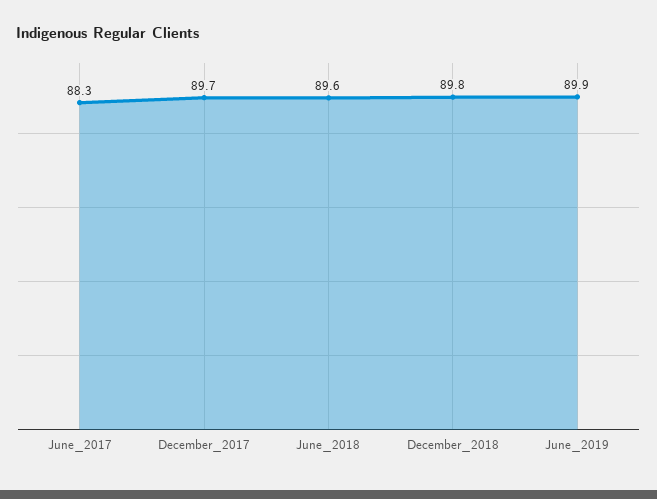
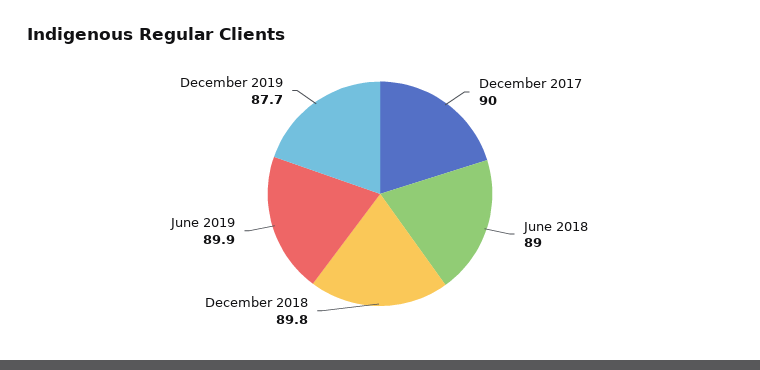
June_2017: 88.3 -> none
December_2017: 89.7 -> 90
June_2018: 89.6 -> 89
December 2019: none -> 87.7

